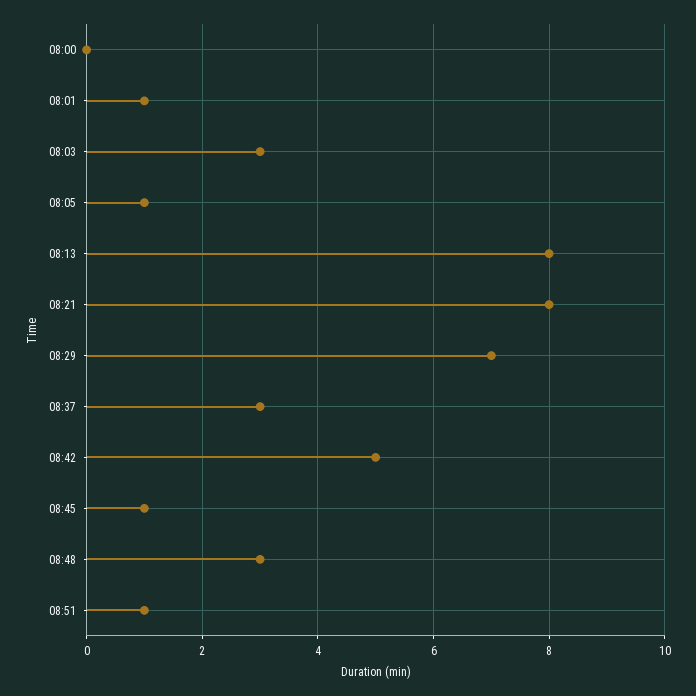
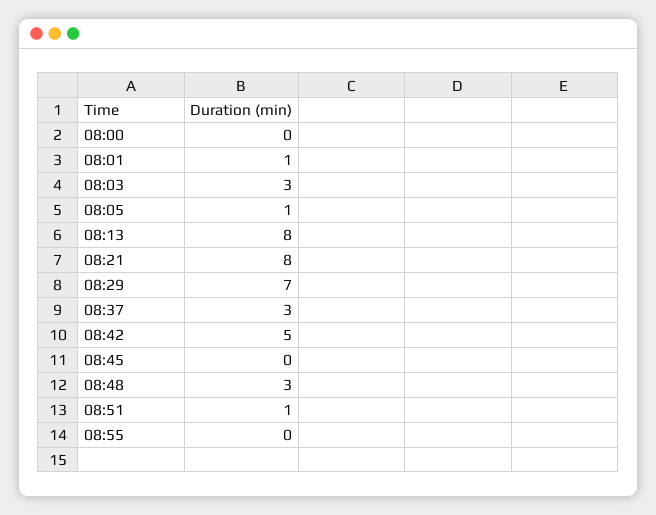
08:45: 1 -> 0
08:55: none -> 0

